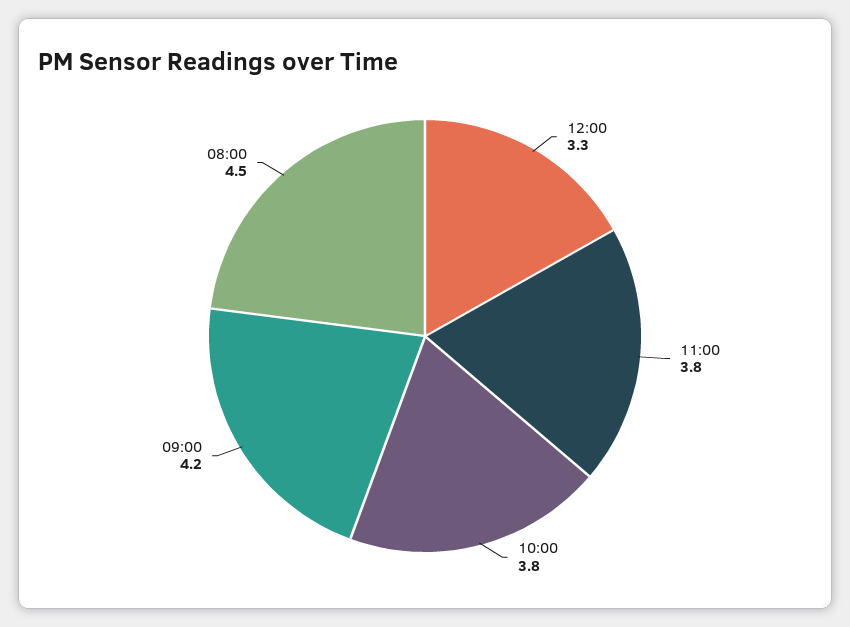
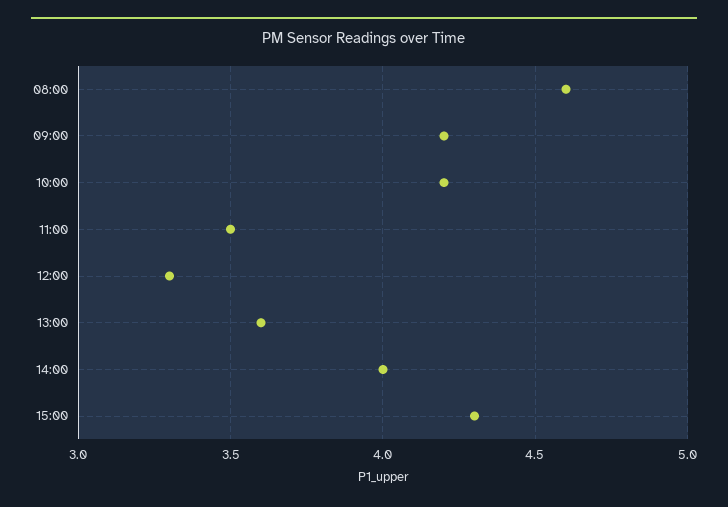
11:00: 3.8 -> 3.5
10:00: 3.8 -> 4.2
08:00: 4.5 -> 4.6
13:00: none -> 3.6
14:00: none -> 4
15:00: none -> 4.3

